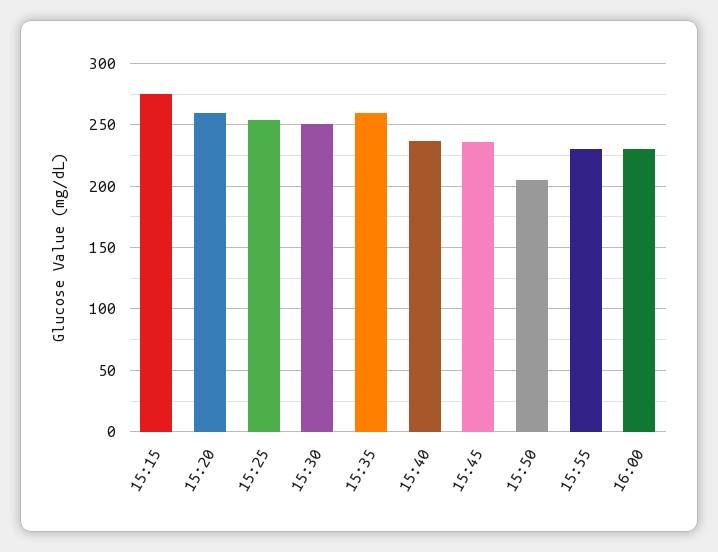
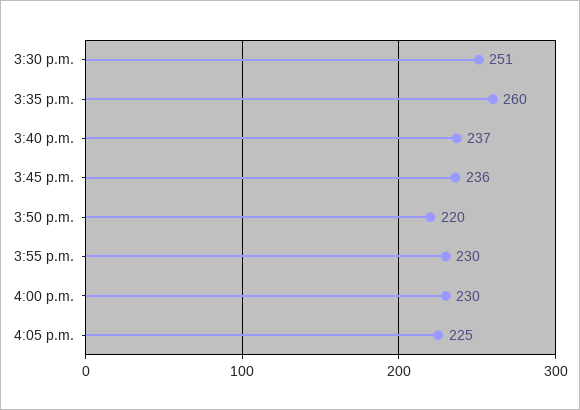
15:15: 275 -> none
15:20: 260 -> none
15:25: 255 -> none
15:50: 205 -> 220
4:05 p.m.: none -> 225

